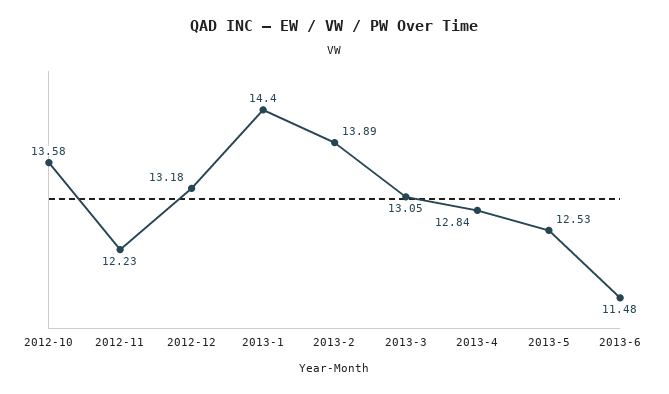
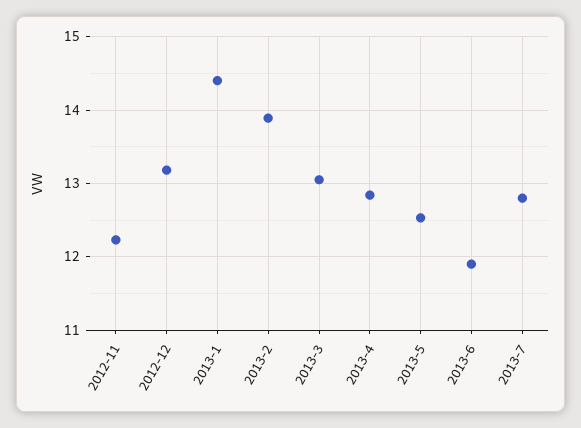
2012-10: 13.58 -> none
2013-6: 11.48 -> 11.9
2013-7: none -> 12.8

